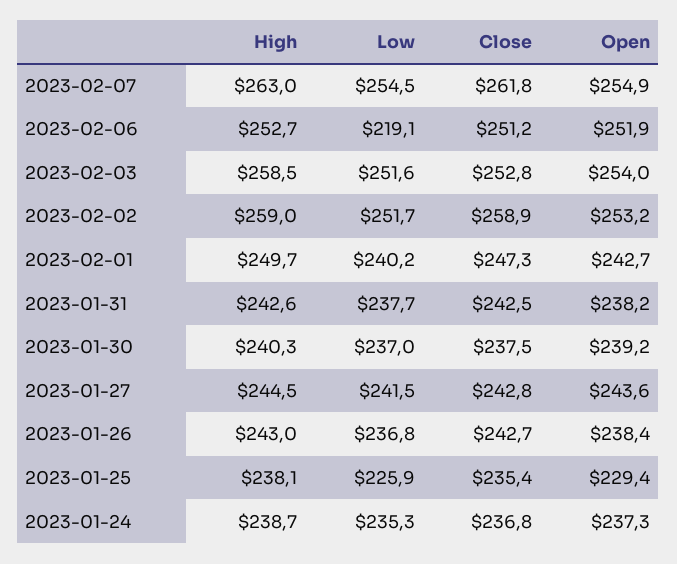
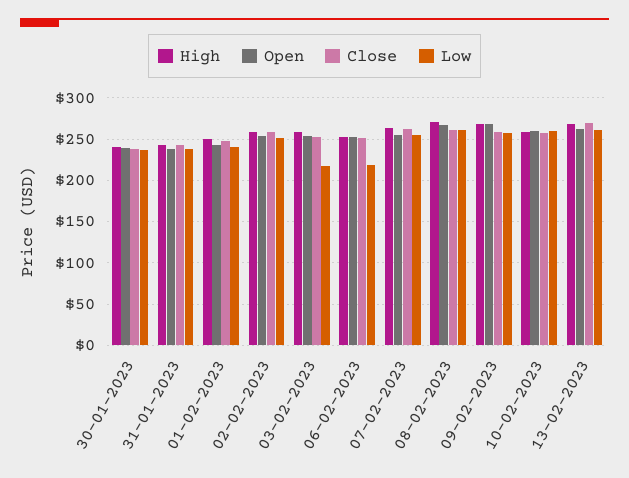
Low, 2023-02-03: 251.6 -> 220
High, 2023-01-27: 244.5 -> none
Low, 2023-01-27: 241.5 -> none
Close, 2023-01-27: 242.8 -> none
Open, 2023-01-27: 243.6 -> none
High, 2023-01-26: 243 -> none
Low, 2023-01-26: 236.8 -> none
Close, 2023-01-26: 242.7 -> none
Open, 2023-01-26: 238.4 -> none
High, 2023-01-25: 238.1 -> none
Low, 2023-01-25: 225.9 -> none
Close, 2023-01-25: 235.4 -> none
Open, 2023-01-25: 229.4 -> none
High, 2023-01-24: 238.7 -> none
Low, 2023-01-24: 235.3 -> none
Close, 2023-01-24: 236.8 -> none
Open, 2023-01-24: 237.3 -> none
High, 08-02-2023: none -> 270
Open, 08-02-2023: none -> 270
Close, 08-02-2023: none -> 260
Low, 08-02-2023: none -> 260
High, 09-02-2023: none -> 270
Open, 09-02-2023: none -> 270
Close, 09-02-2023: none -> 260
Low, 09-02-2023: none -> 260
High, 10-02-2023: none -> 260
Open, 10-02-2023: none -> 260
Close, 10-02-2023: none -> 260
Low, 10-02-2023: none -> 260
High, 13-02-2023: none -> 270
Open, 13-02-2023: none -> 260
Close, 13-02-2023: none -> 270
Low, 13-02-2023: none -> 260

